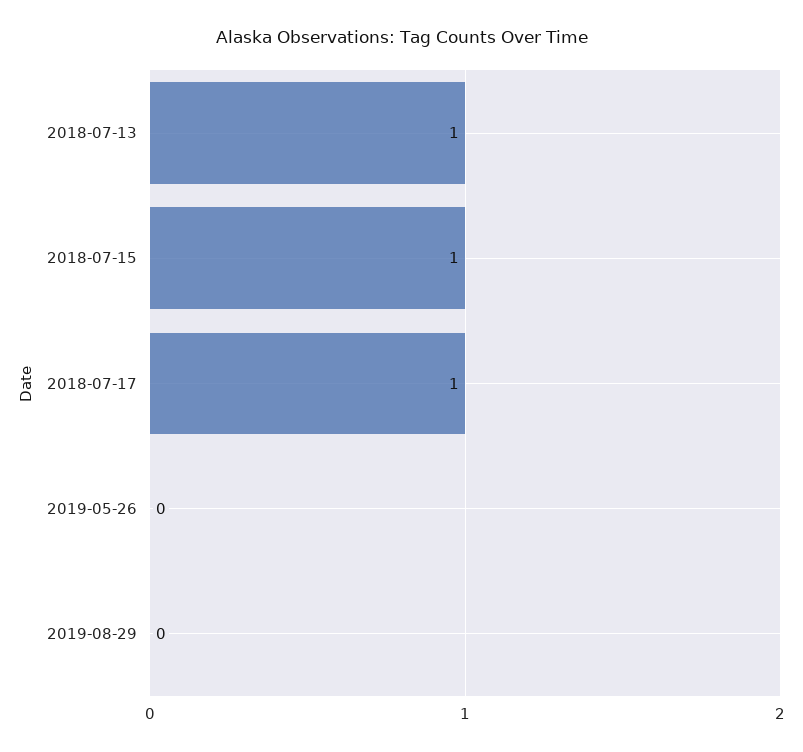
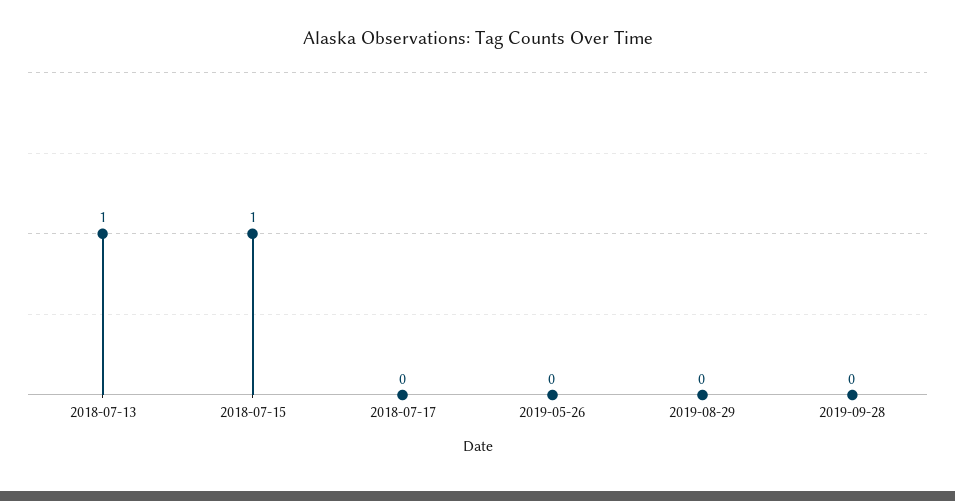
2018-07-17: 1 -> 0
2019-09-28: none -> 0

